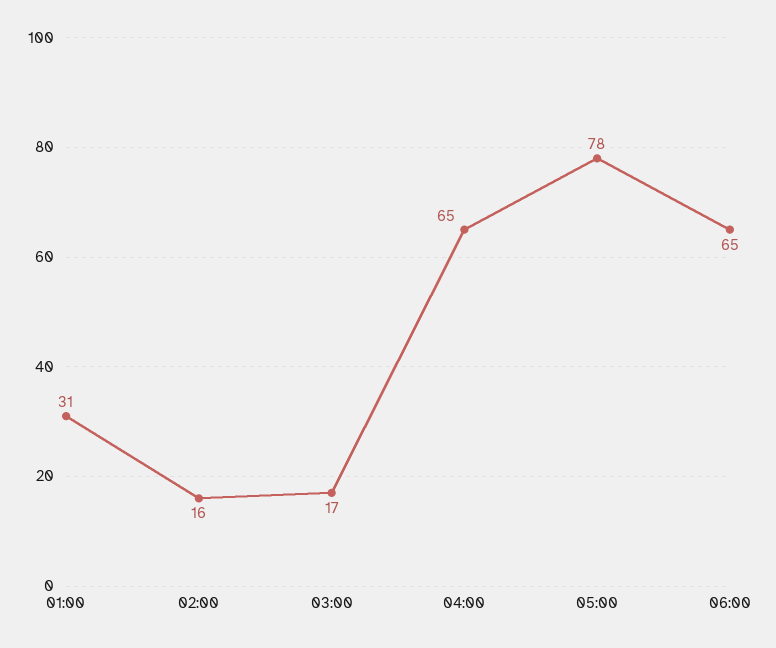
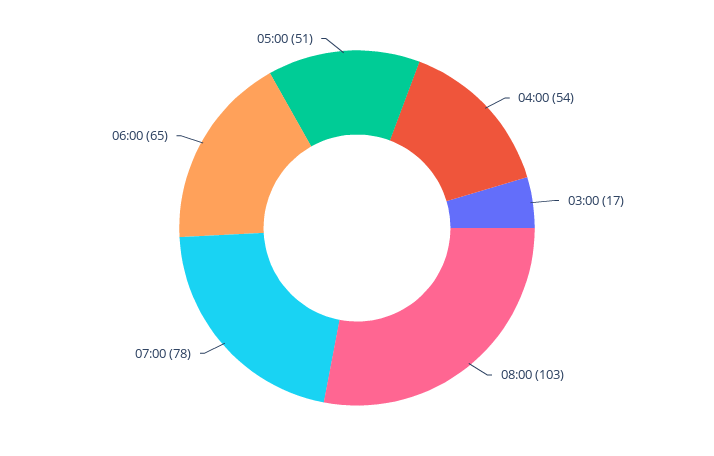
01:00: 31 -> none
02:00: 16 -> none
04:00: 65 -> 54
05:00: 78 -> 51
08:00: none -> 103
07:00: none -> 78

